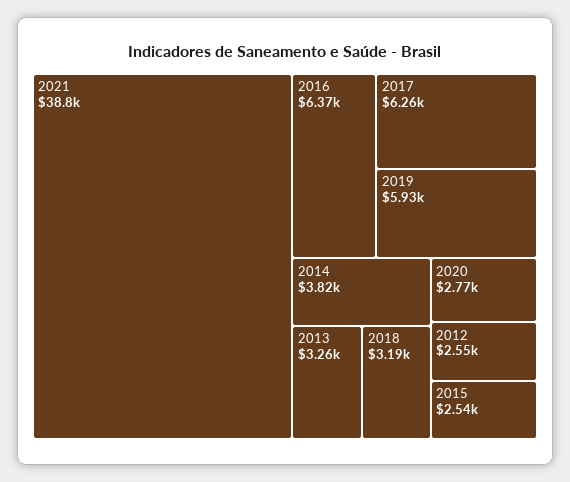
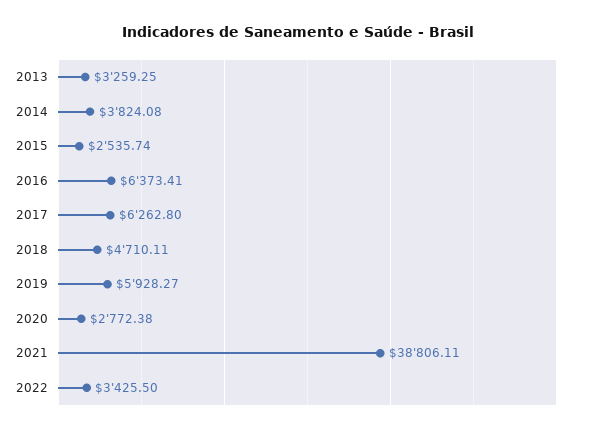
2018: 3190 -> 4710.11
2012: 2550 -> none
2022: none -> 3425.5

